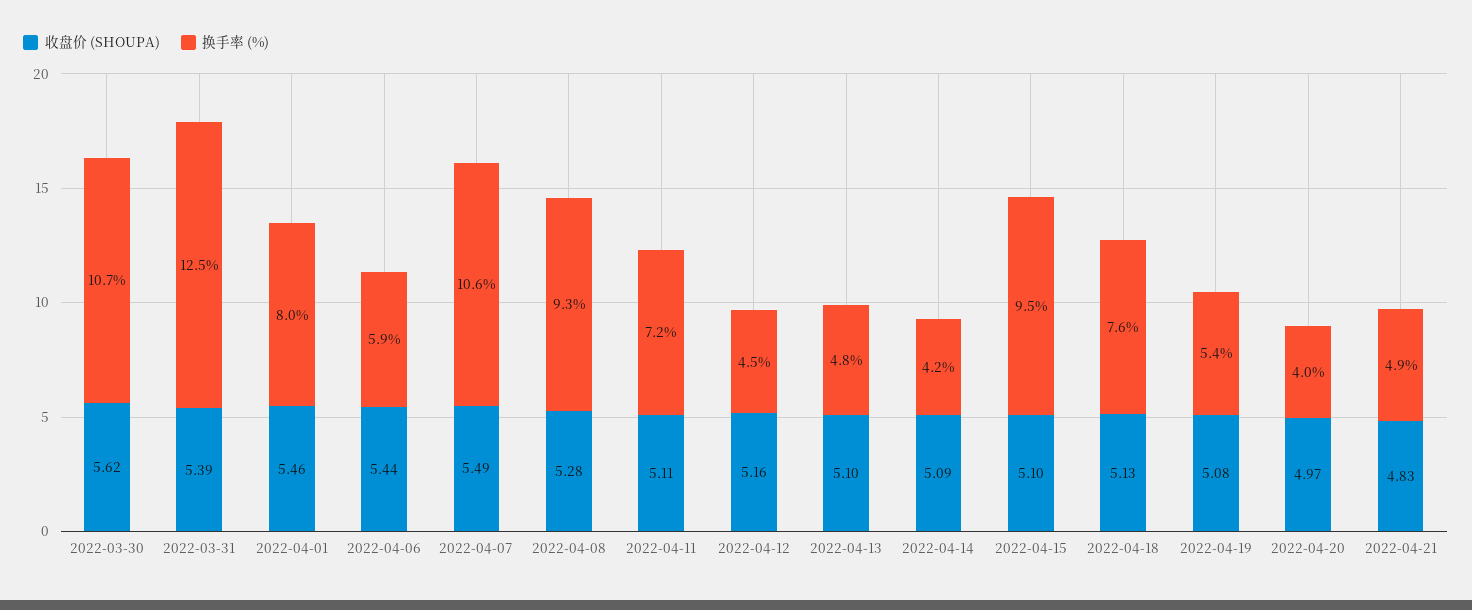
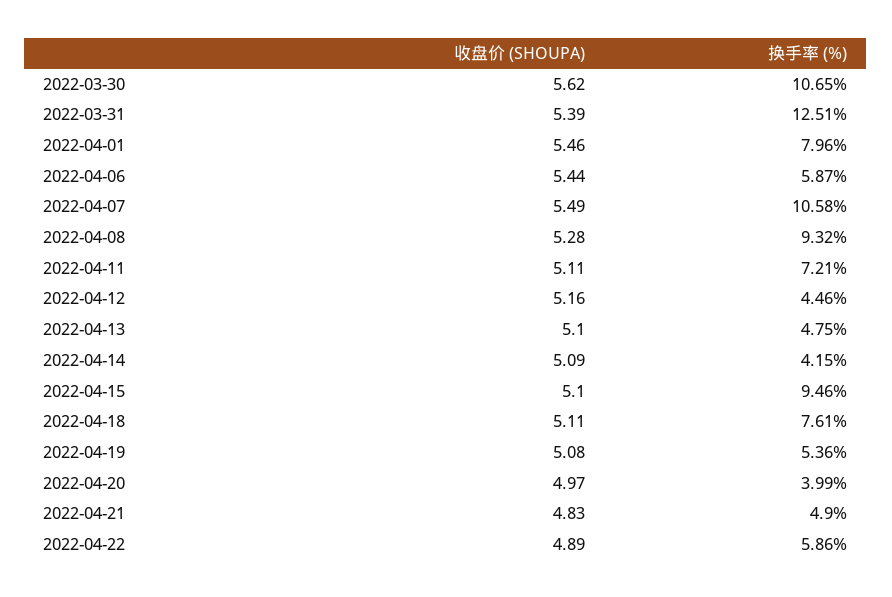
收盘价 (SHOUPA), 2022-04-18: 5.13 -> 5.11
收盘价 (SHOUPA), 2022-04-22: none -> 4.89
换手率 (%), 2022-04-22: none -> 5.86

